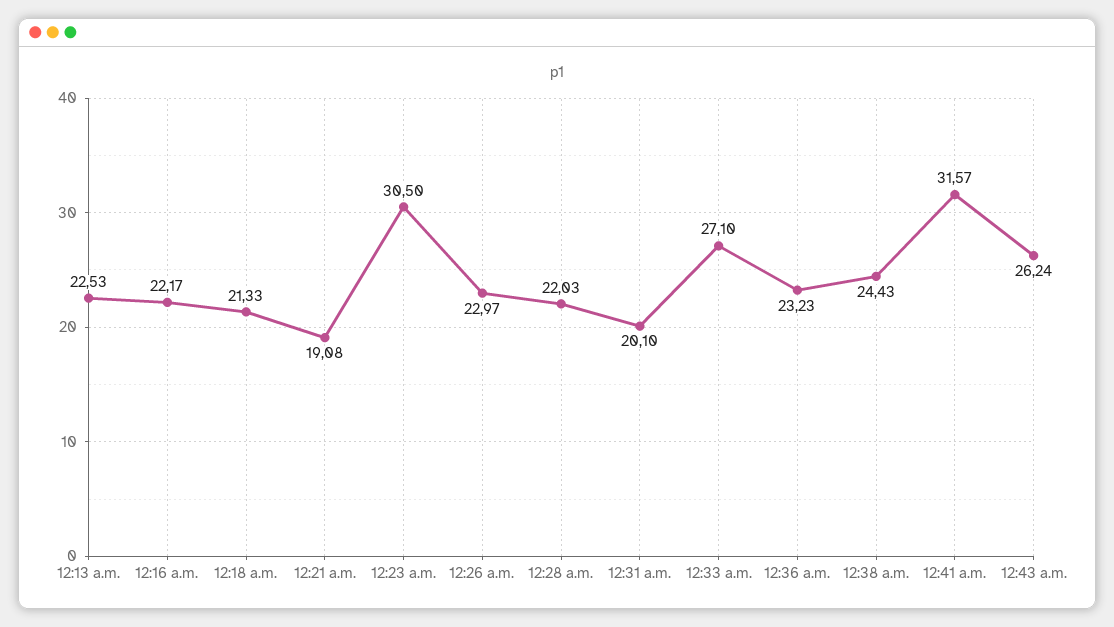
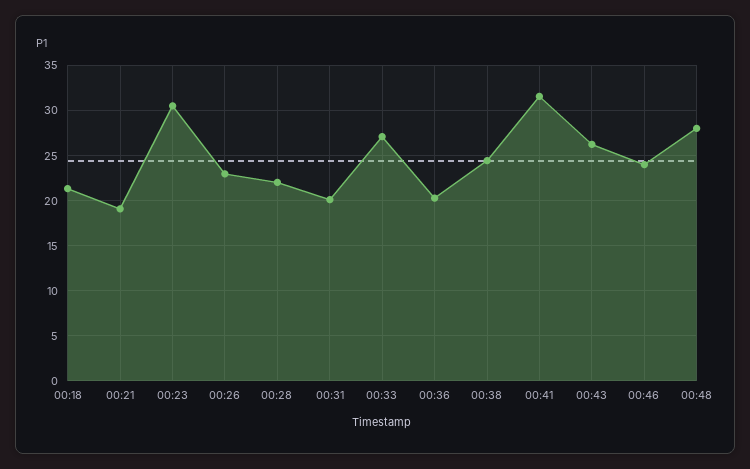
12:13 a.m.: 22.53 -> none
12:16 a.m.: 22.17 -> none
12:36 a.m.: 23.23 -> 20
00:46: none -> 24
00:48: none -> 28

